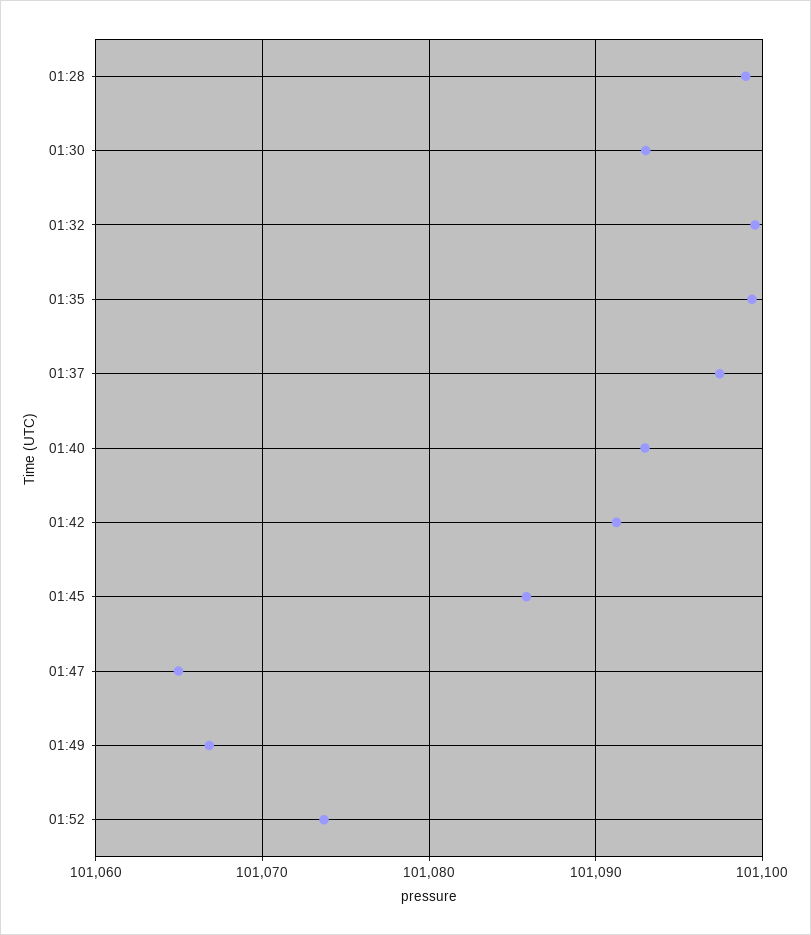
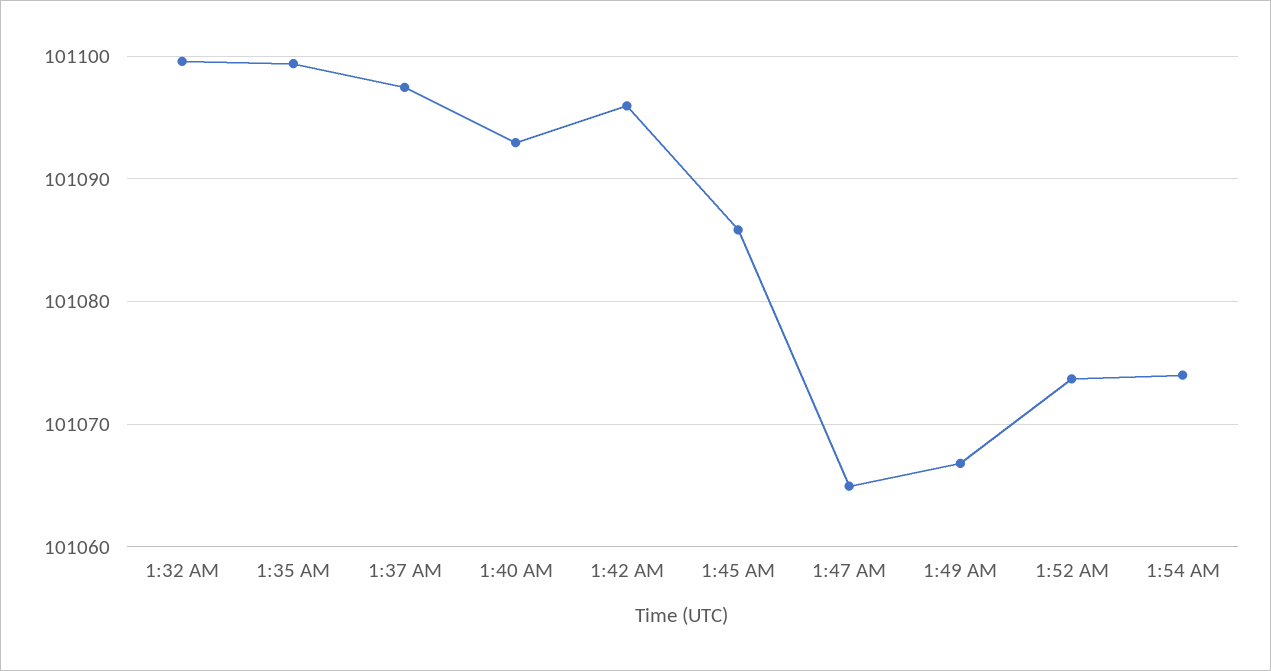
01:28: 101099 -> none
01:30: 101093 -> none
01:42: 101091 -> 101096
1:54 AM: none -> 101074

